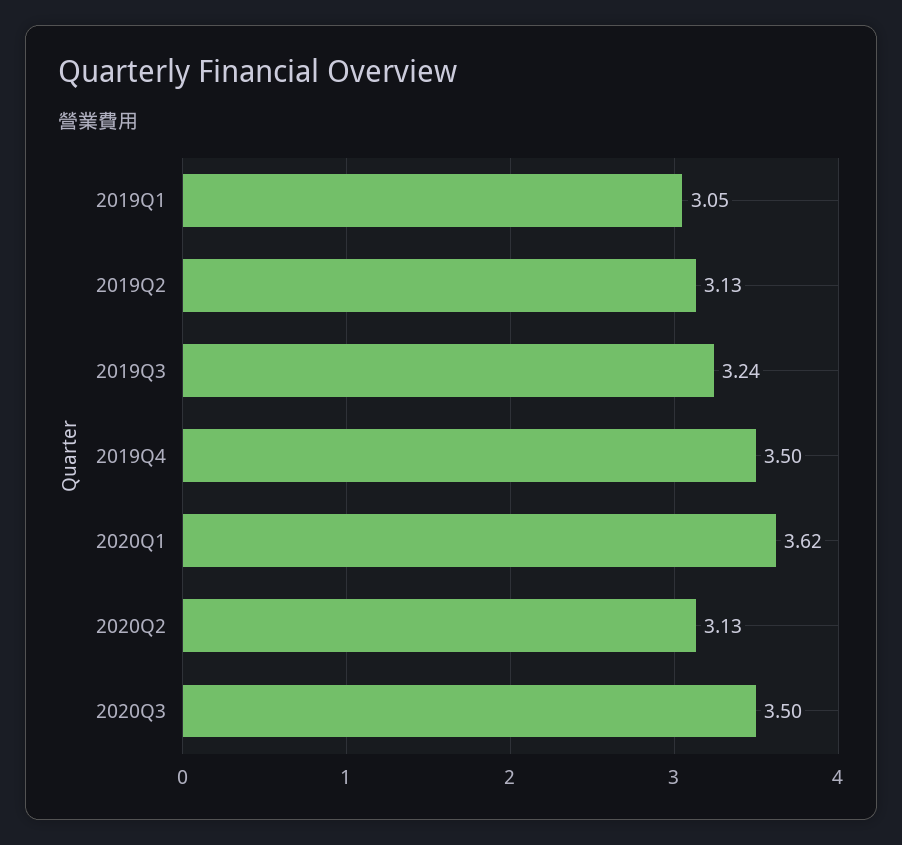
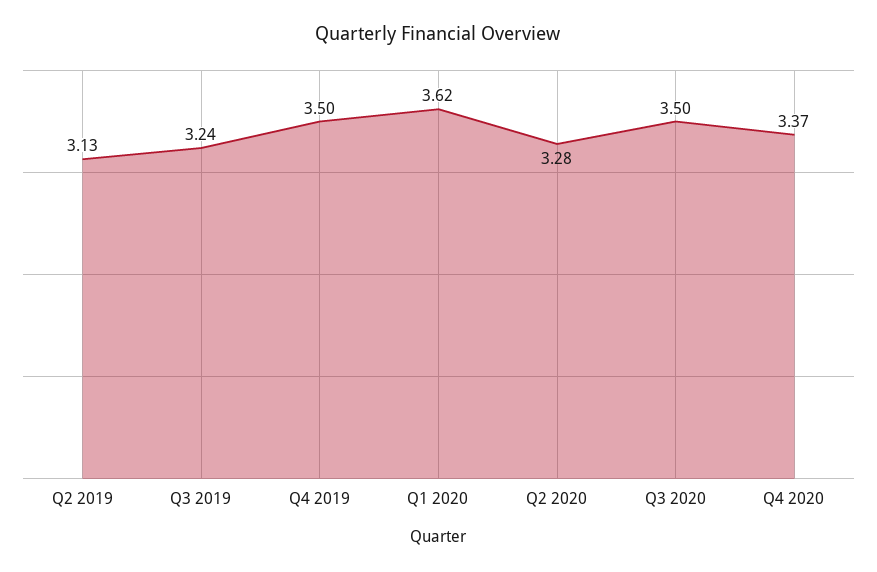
2019Q1: 3.05 -> none
2020Q2: 3.13 -> 3.28
Q4 2020: none -> 3.37

